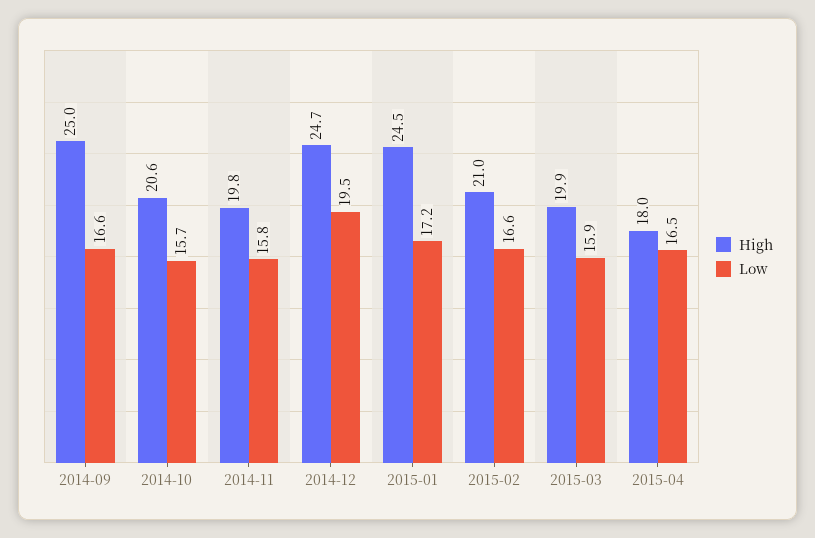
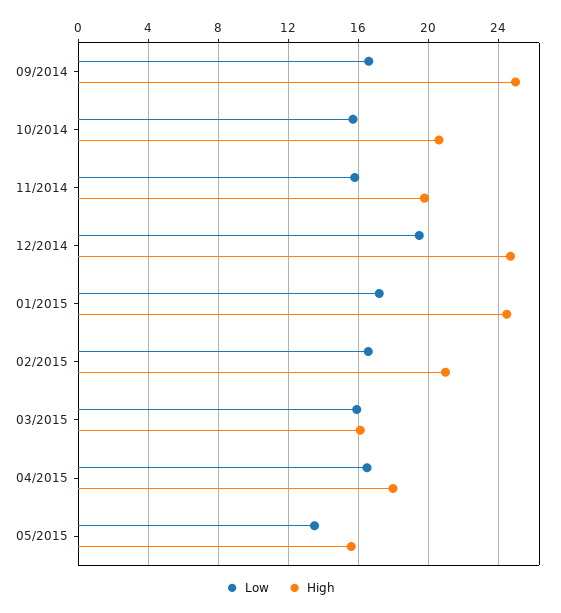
High, 2015-03: 19.9 -> 16
Low, 05/2015: none -> 13.5
High, 05/2015: none -> 15.5

